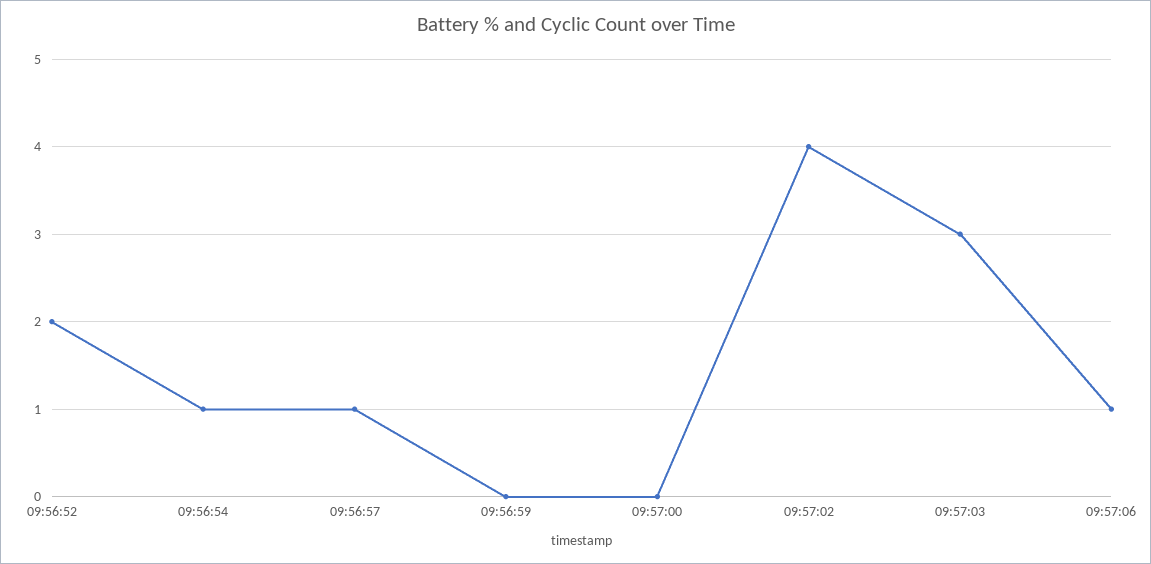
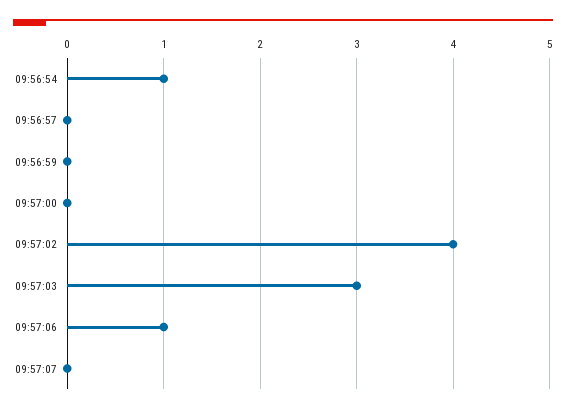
09:56:52: 2 -> none
09:56:57: 1 -> 0
09:57:07: none -> 0

